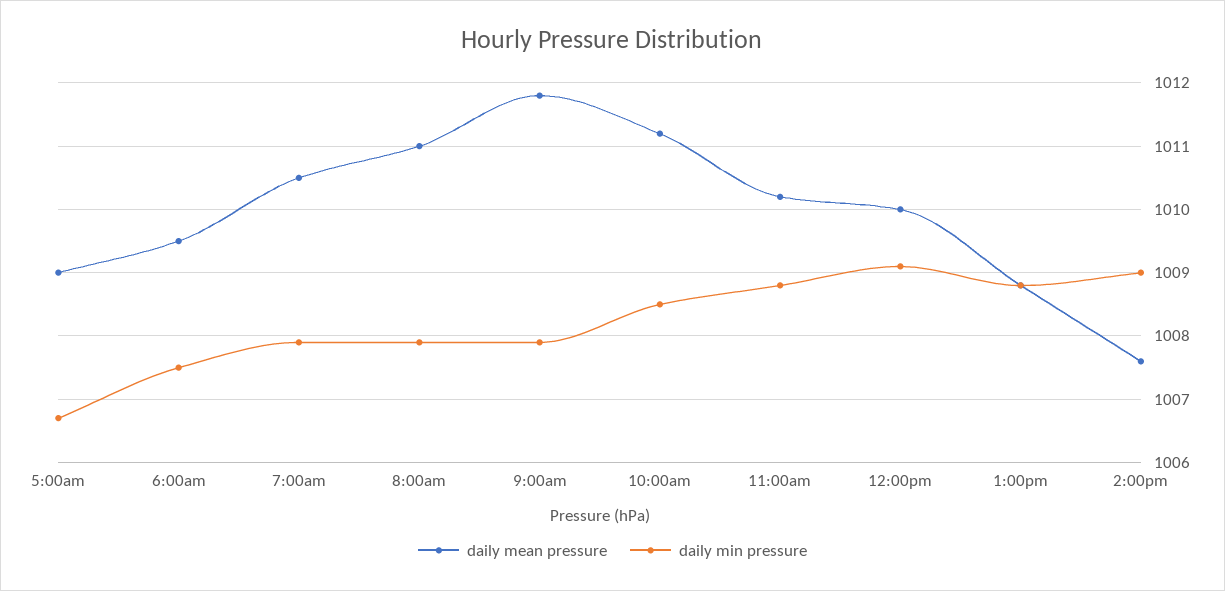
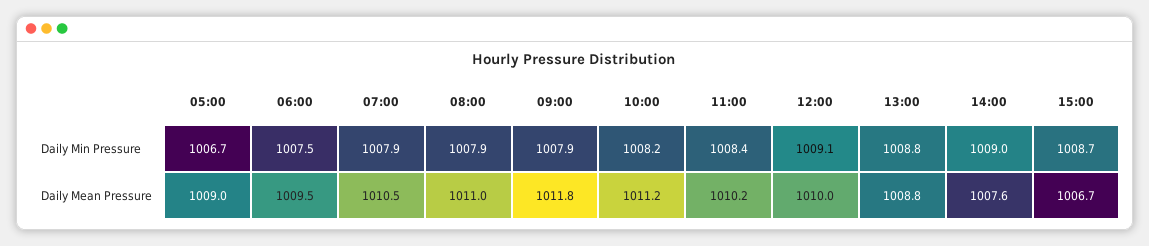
daily min pressure, 10:00am: 1008.5 -> 1008.2
daily min pressure, 11:00am: 1008.8 -> 1008.4
daily min pressure, 15:00: none -> 1008.7
daily mean pressure, 15:00: none -> 1006.7

